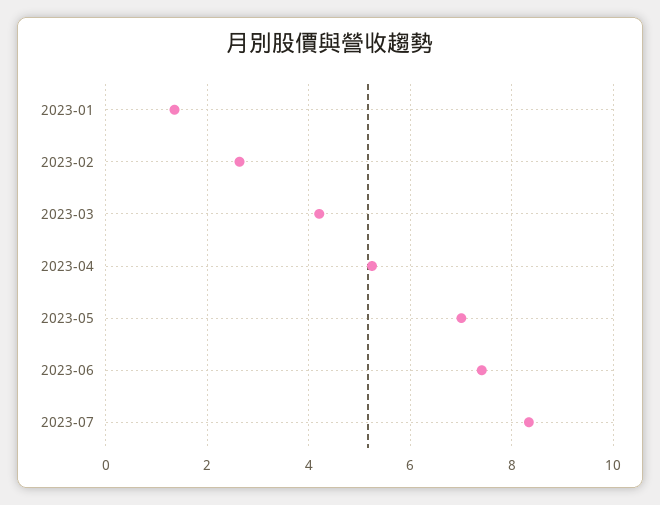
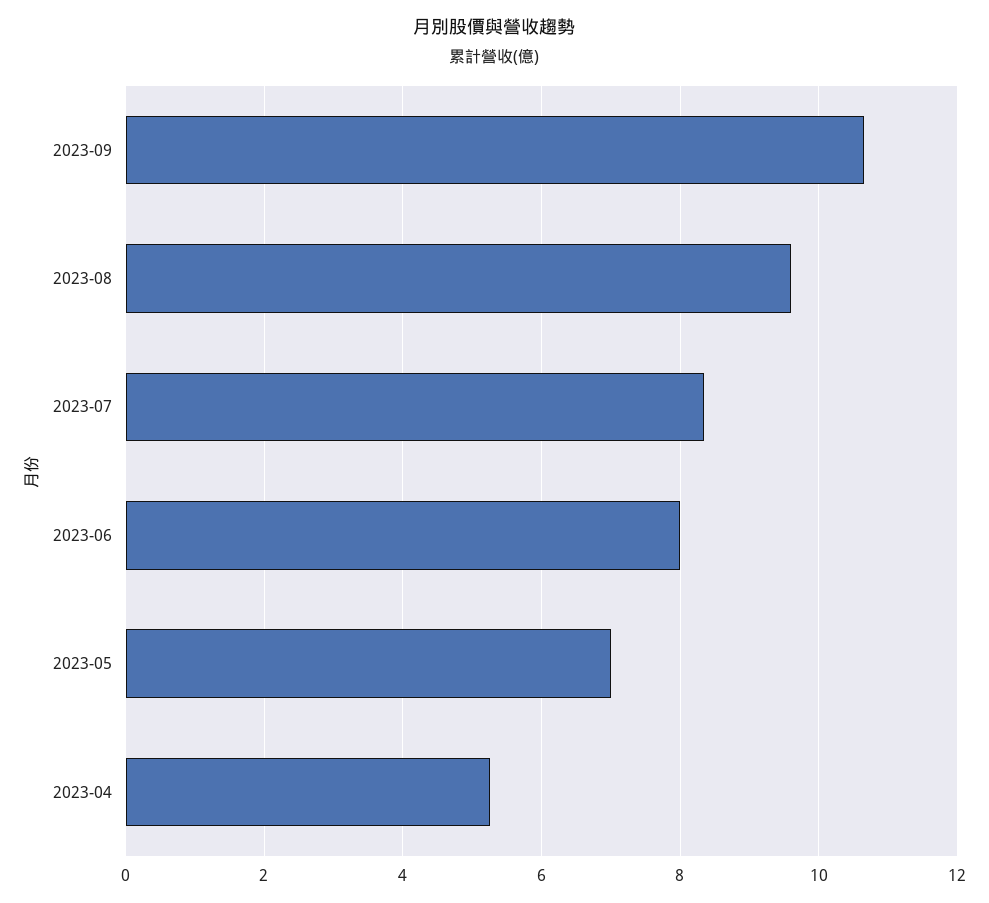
2023-01: 1.4 -> none
2023-02: 2.6 -> none
2023-03: 4.2 -> none
2023-06: 7.4 -> 8
2023-09: none -> 10.6
2023-08: none -> 9.6

